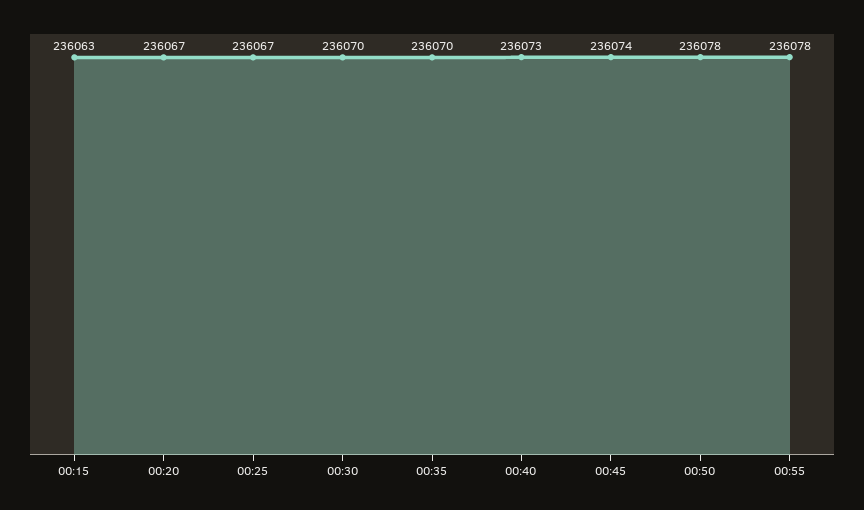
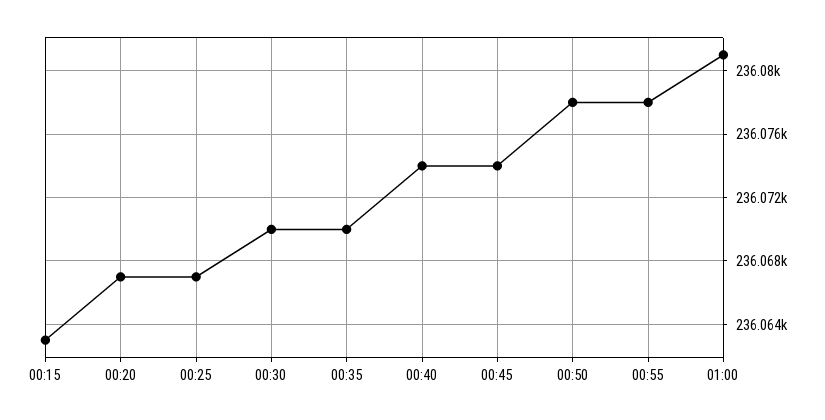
00:40: 236073 -> 236074
01:00: none -> 236081

